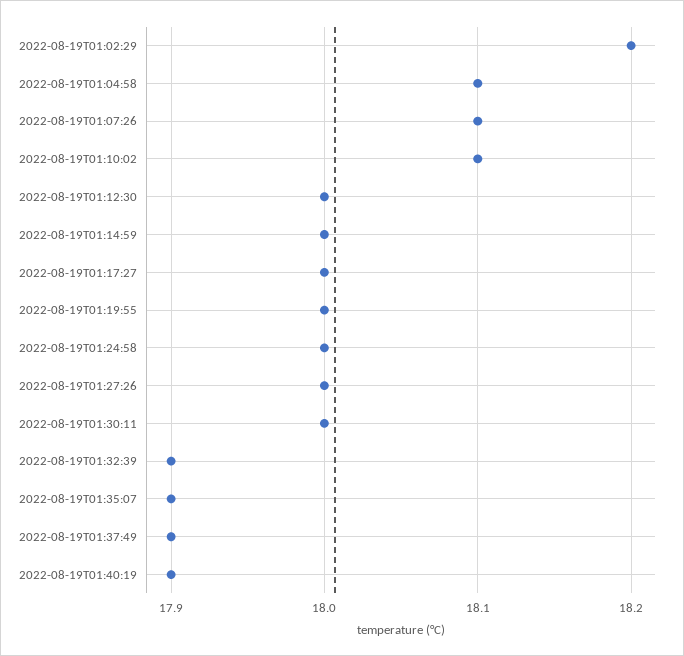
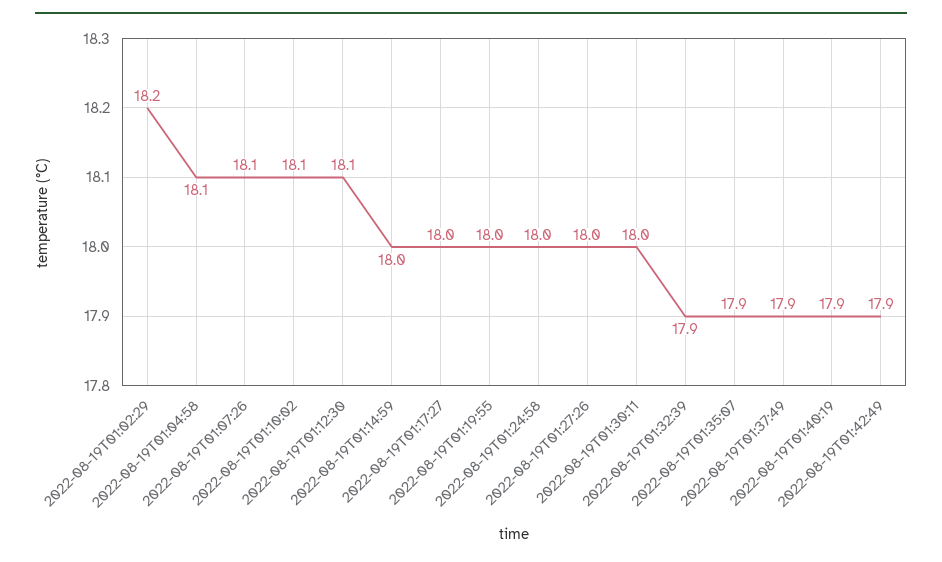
2022-08-19T01:12:30: 18 -> 18.1
2022-08-19T01:42:49: none -> 17.9

